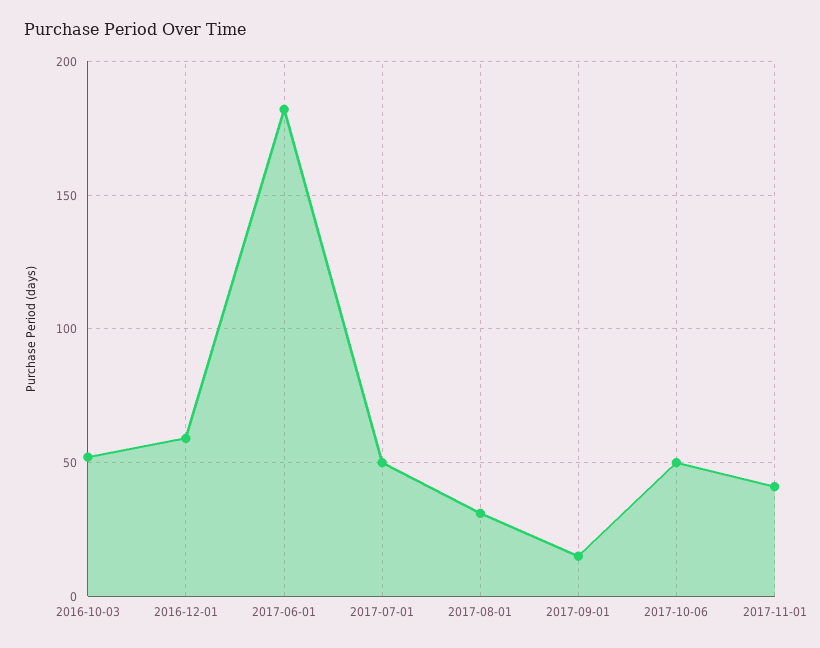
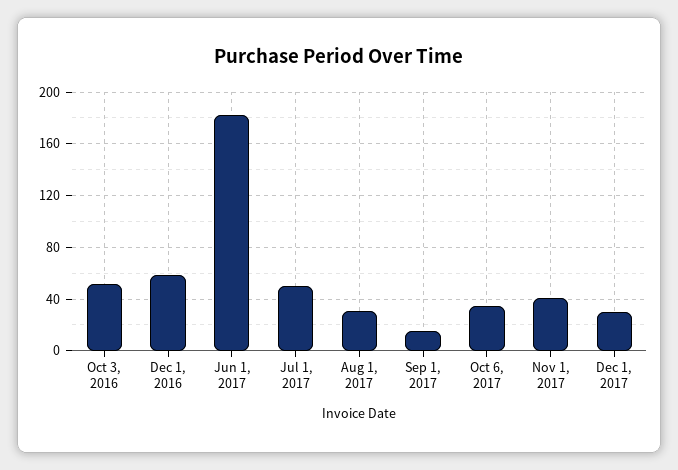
2017-10-06: 50 -> 35
Dec 1, 2017: none -> 30

